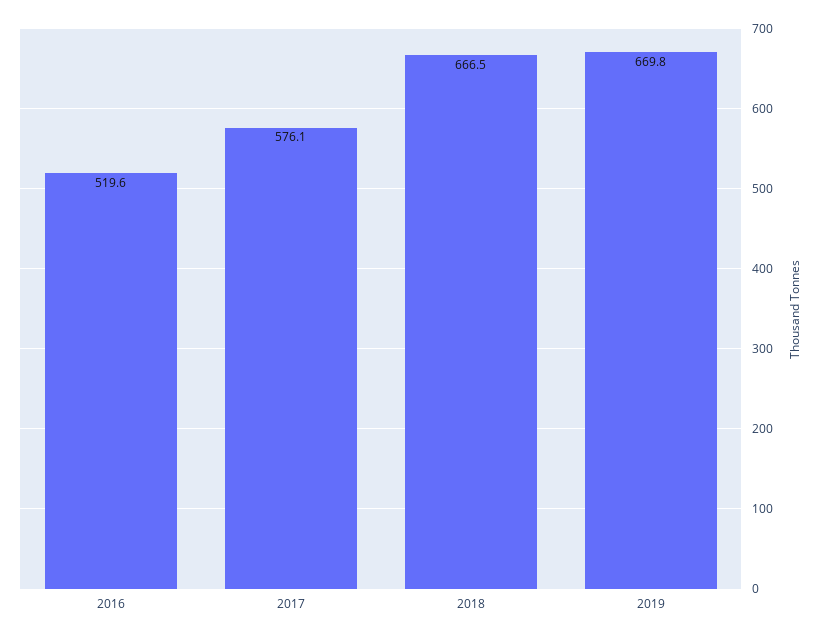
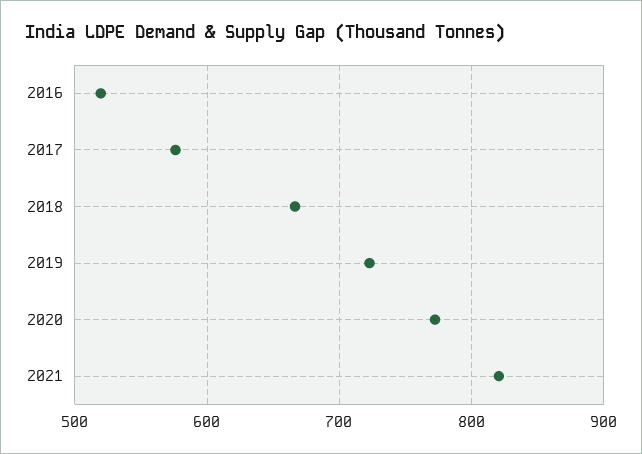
2019: 669.8 -> 720
2020: none -> 770
2021: none -> 820

